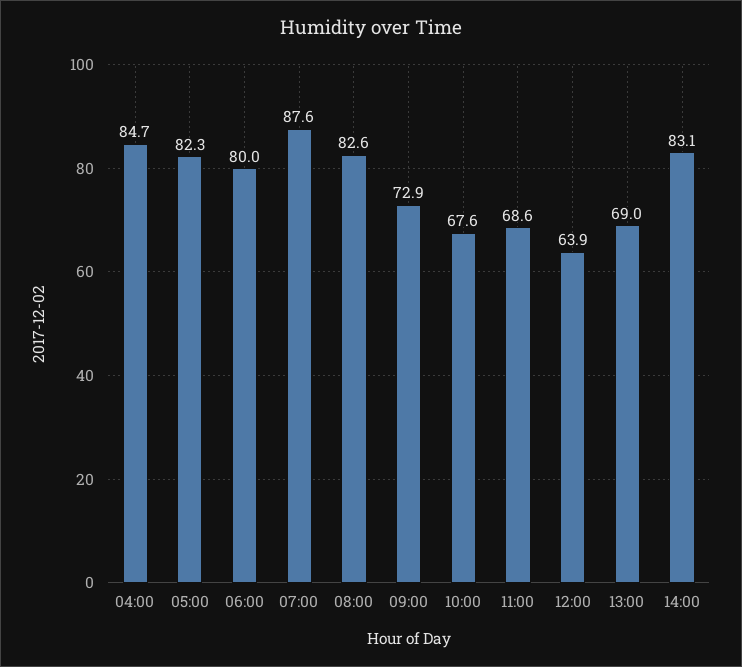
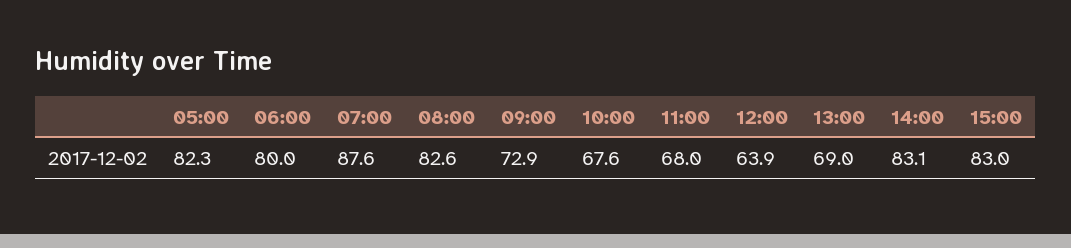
04:00: 84.7 -> none
11:00: 68.6 -> 68
15:00: none -> 83

